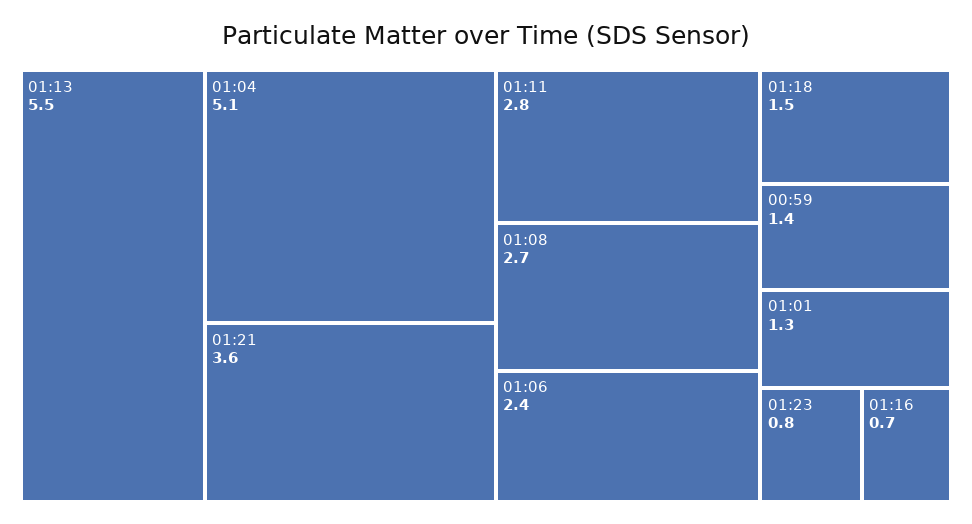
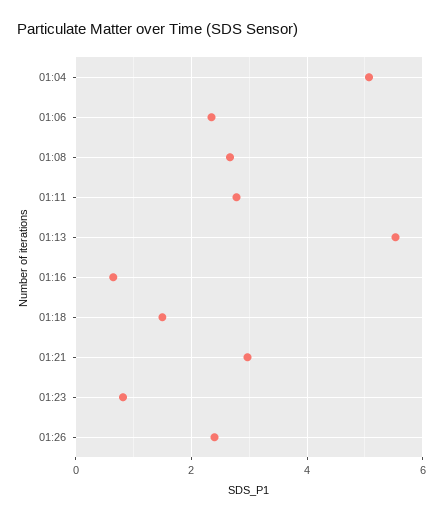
01:21: 3.6 -> 3
00:59: 1.4 -> none
01:01: 1.3 -> none
01:26: none -> 2.4

